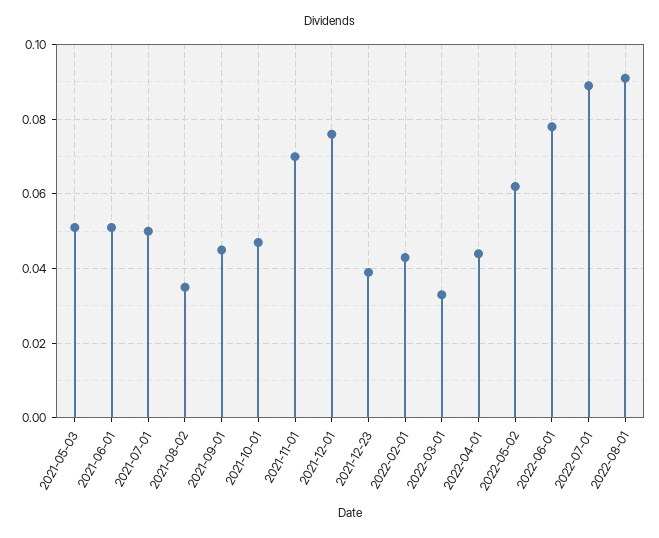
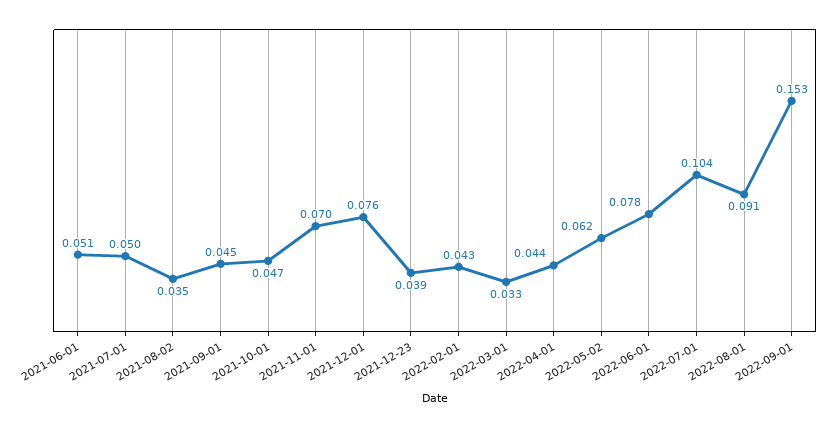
2021-05-03: 0.05 -> none
2022-07-01: 0.09 -> 0.104
2022-09-01: none -> 0.153

